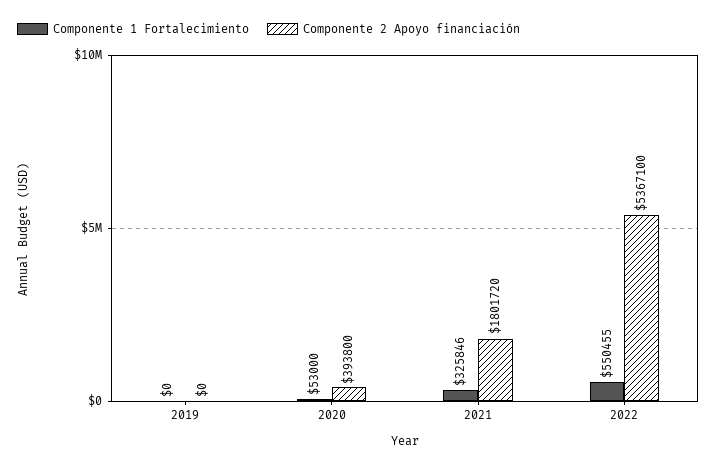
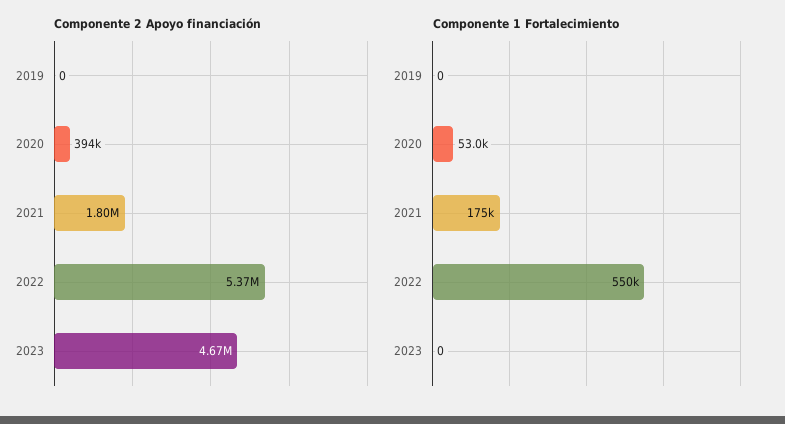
Componente 1 Fortalecimiento, 2021: 325846 -> 175000
Componente 2 Apoyo financiación, 2023: none -> 4670000
Componente 1 Fortalecimiento, 2023: none -> 0

